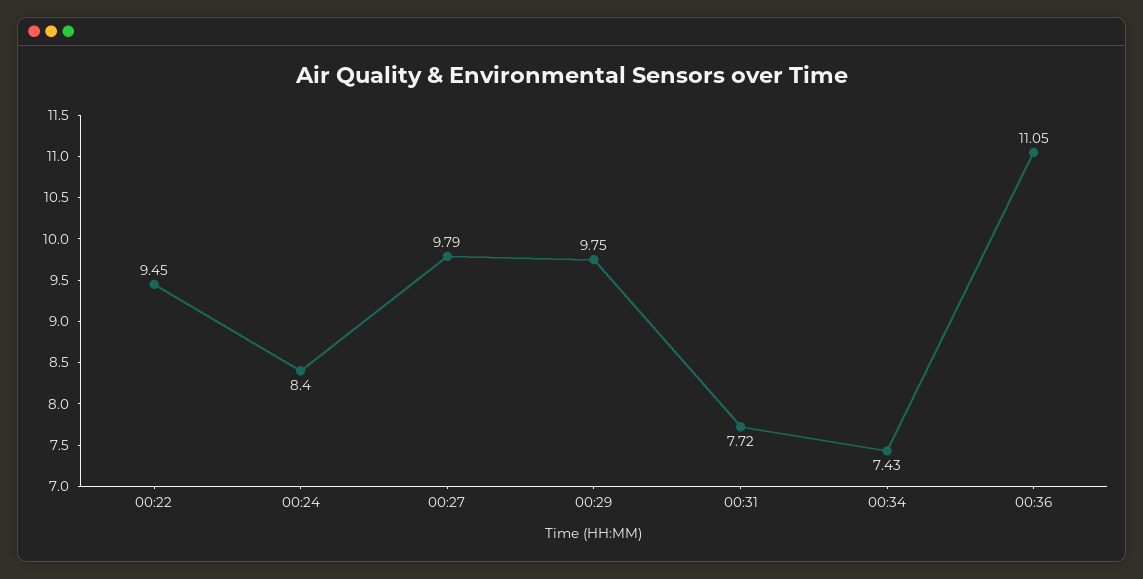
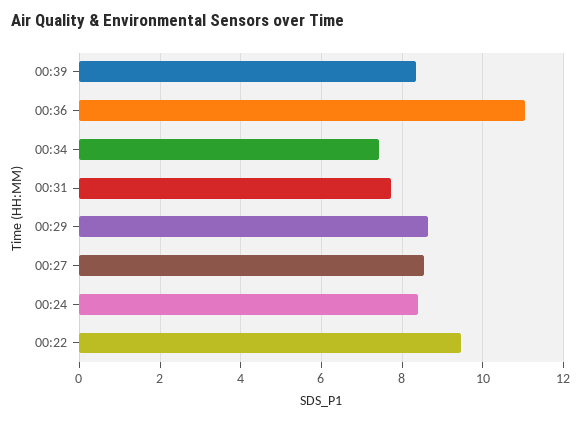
00:27: 9.79 -> 8.6
00:29: 9.75 -> 8.6
00:39: none -> 8.4

